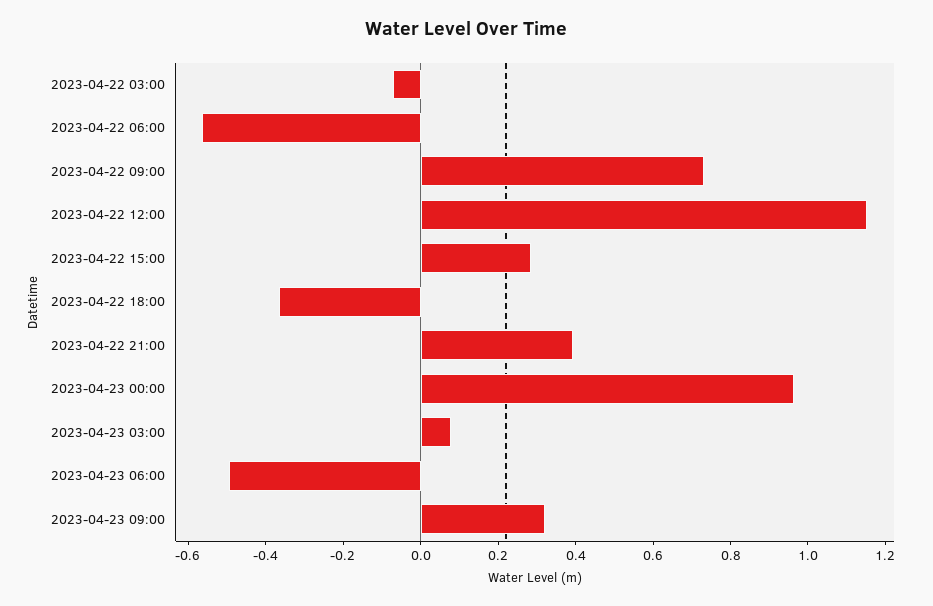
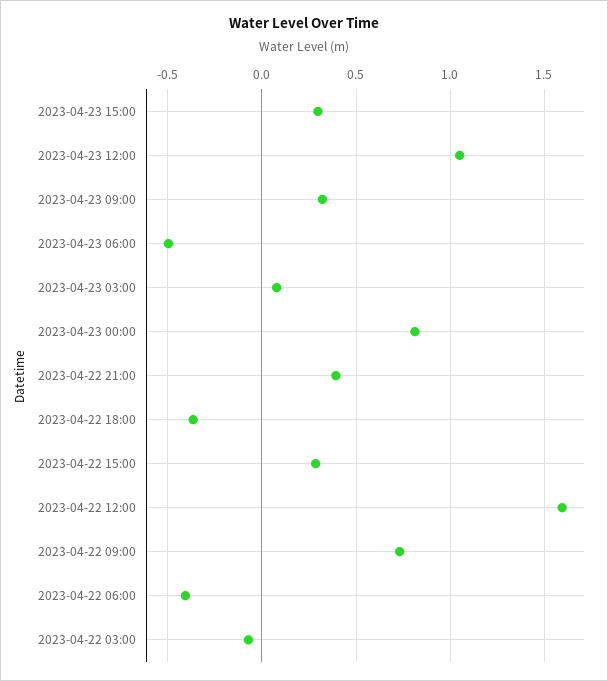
2023-04-22 06:00: -0.55 -> -0.4
2023-04-22 12:00: 1.15 -> 1.6
2023-04-23 00:00: 0.95 -> 0.8
2023-04-23 15:00: none -> 0.3
2023-04-23 12:00: none -> 1.05

